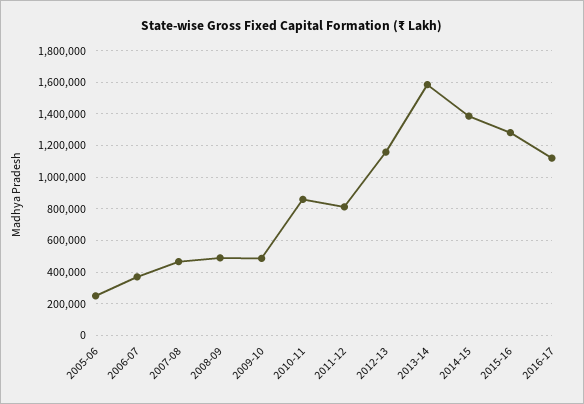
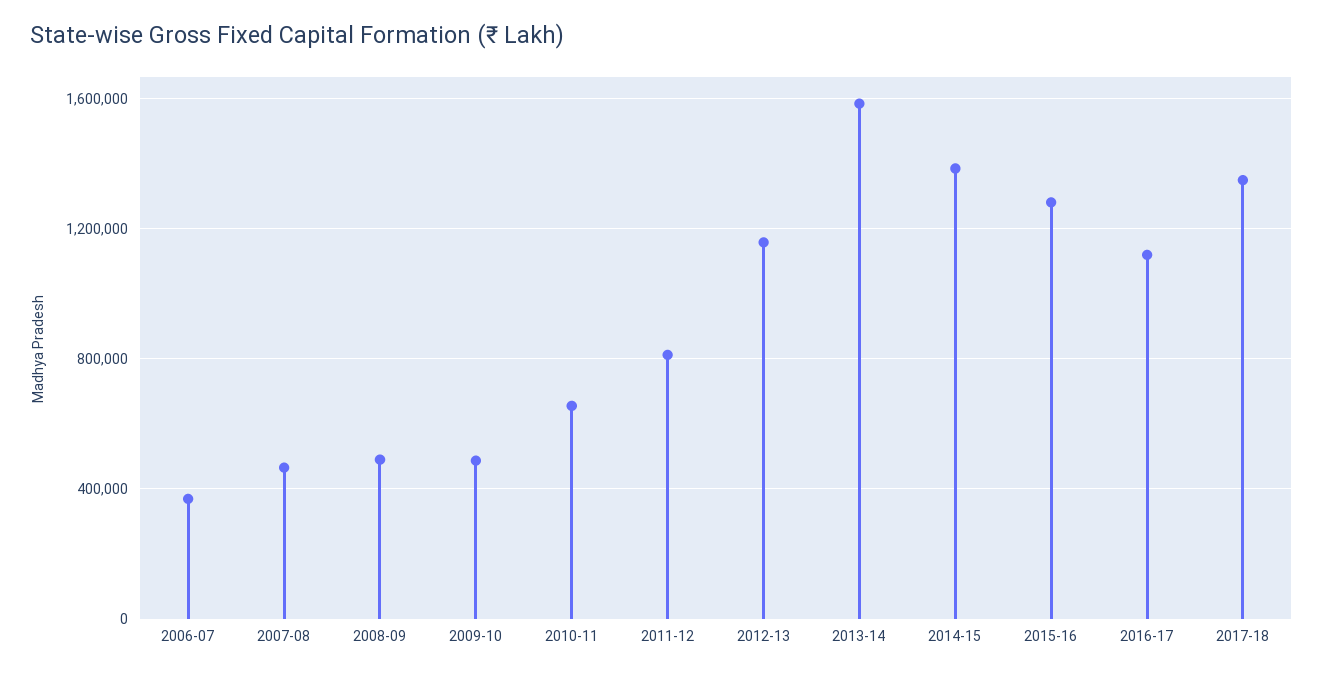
2005-06: 250000 -> none
2010-11: 850000 -> 650000
2017-18: none -> 1350000

